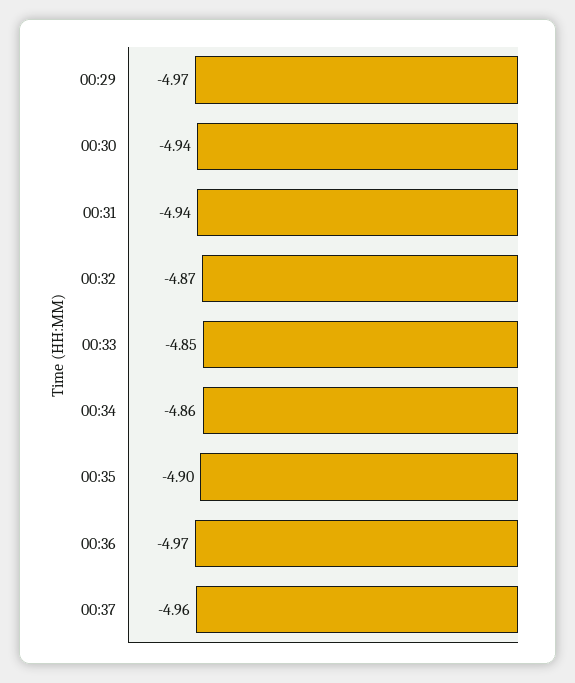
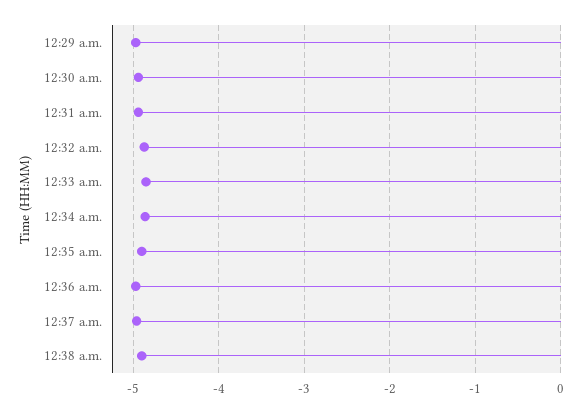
12:38 a.m.: none -> -4.9

